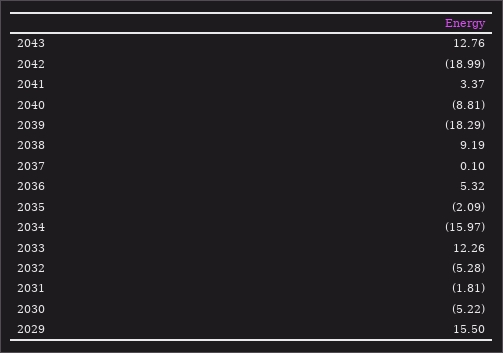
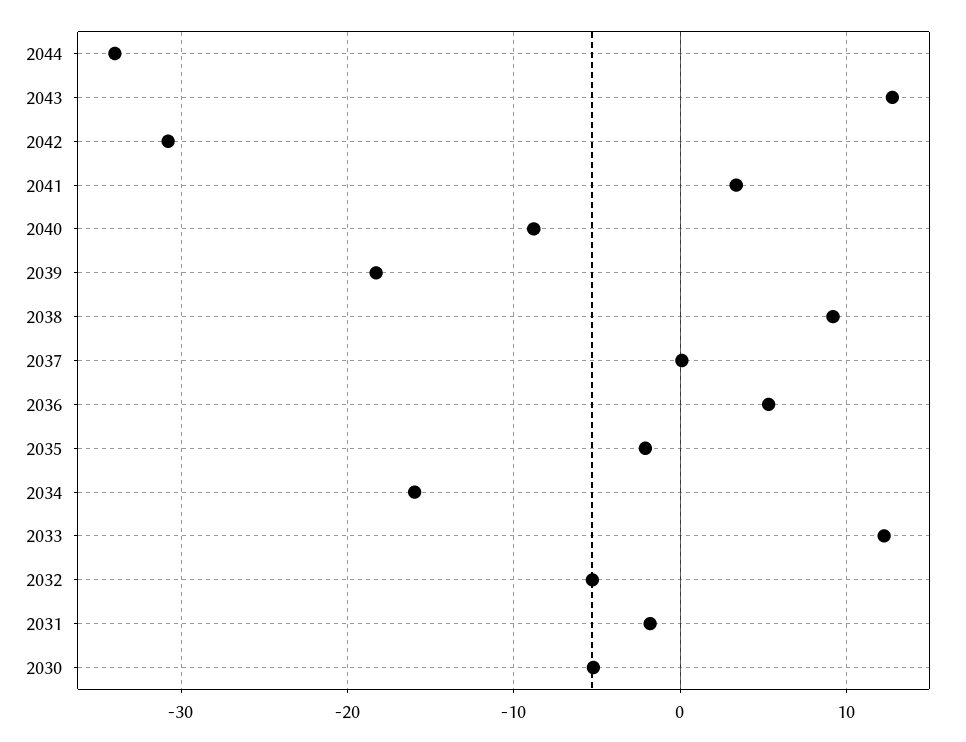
2042: -18.99 -> -31
2029: 15.5 -> none
2044: none -> -34

